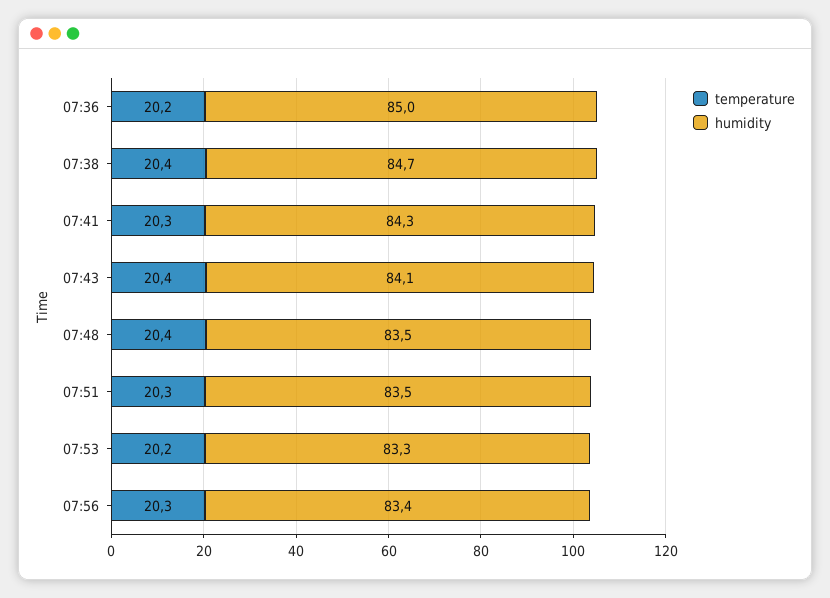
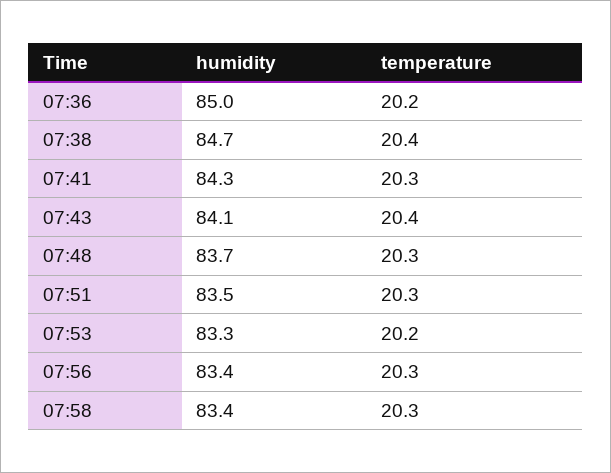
temperature, 07:48: 20.4 -> 20.3
humidity, 07:48: 83.5 -> 83.7
humidity, 07:58: none -> 83.4
temperature, 07:58: none -> 20.3

